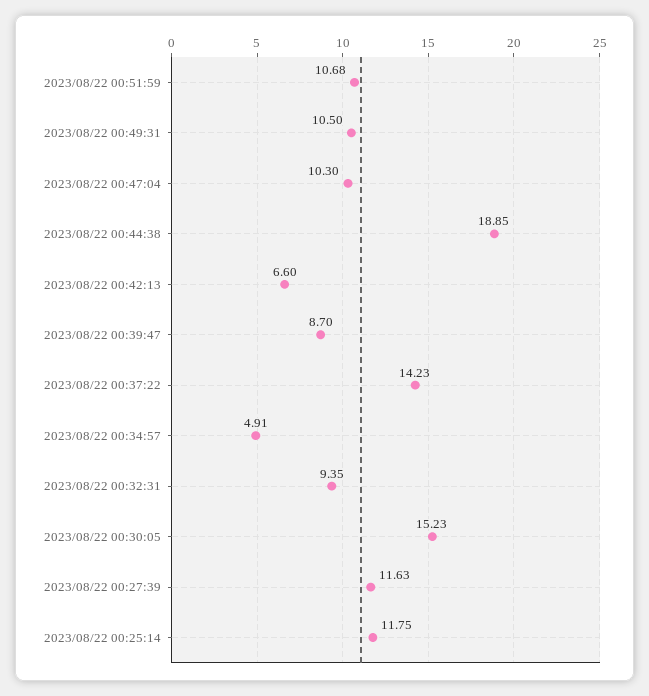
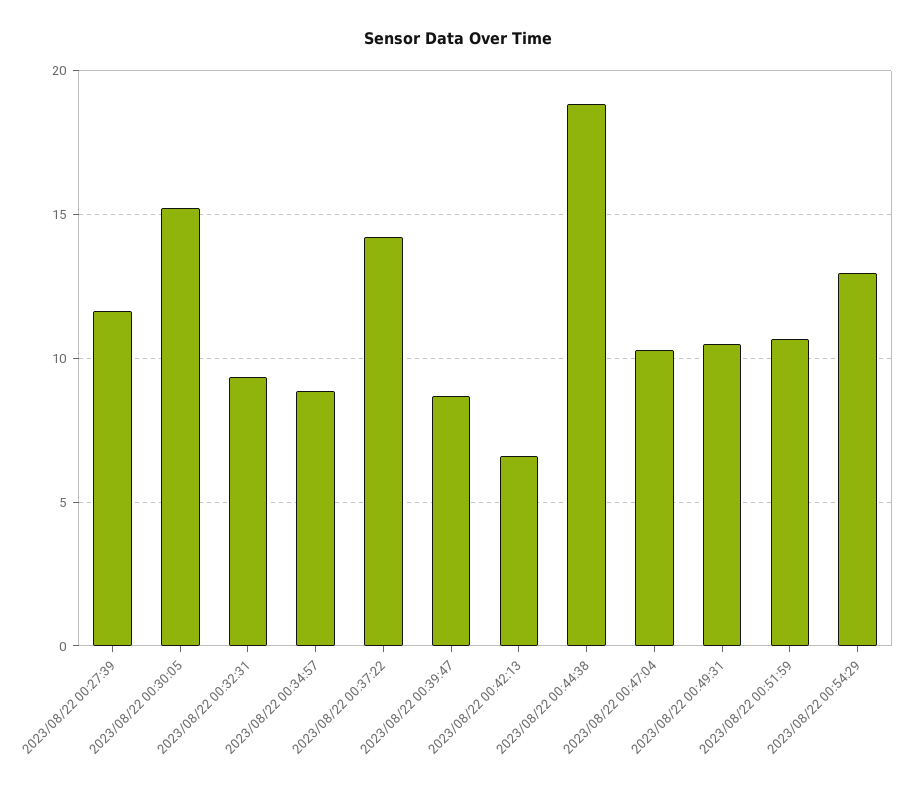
2023/08/22 00:34:57: 4.91 -> 9
2023/08/22 00:25:14: 11.75 -> none
2023/08/22 00:54:29: none -> 13

